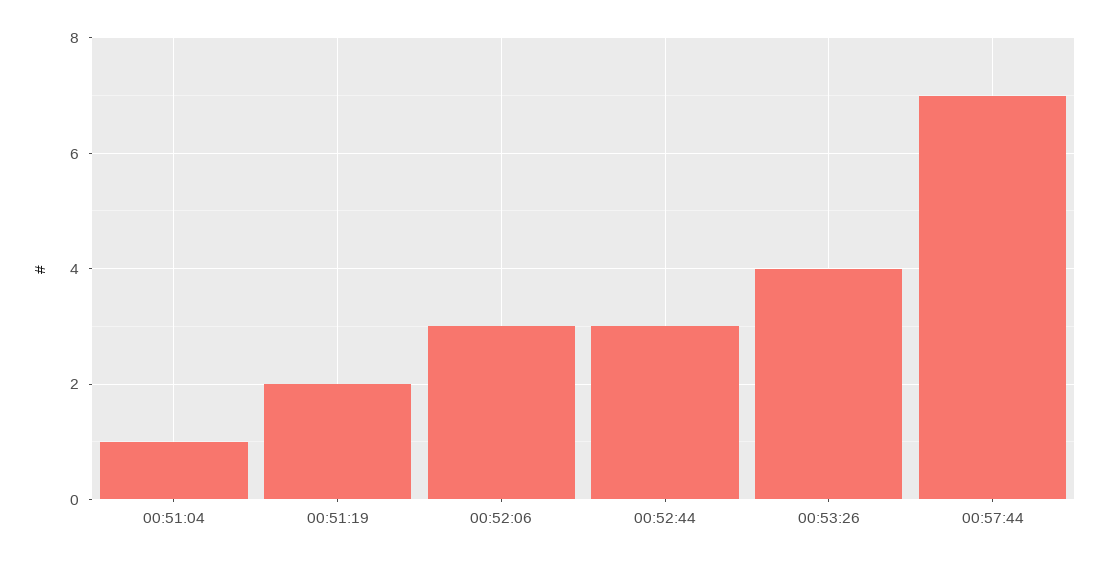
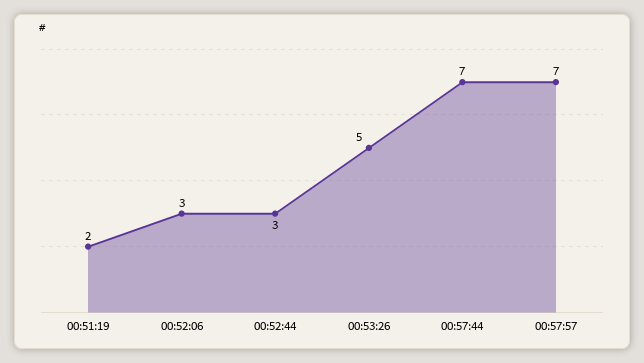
00:51:04: 1 -> none
00:53:26: 4 -> 5
00:57:57: none -> 7

